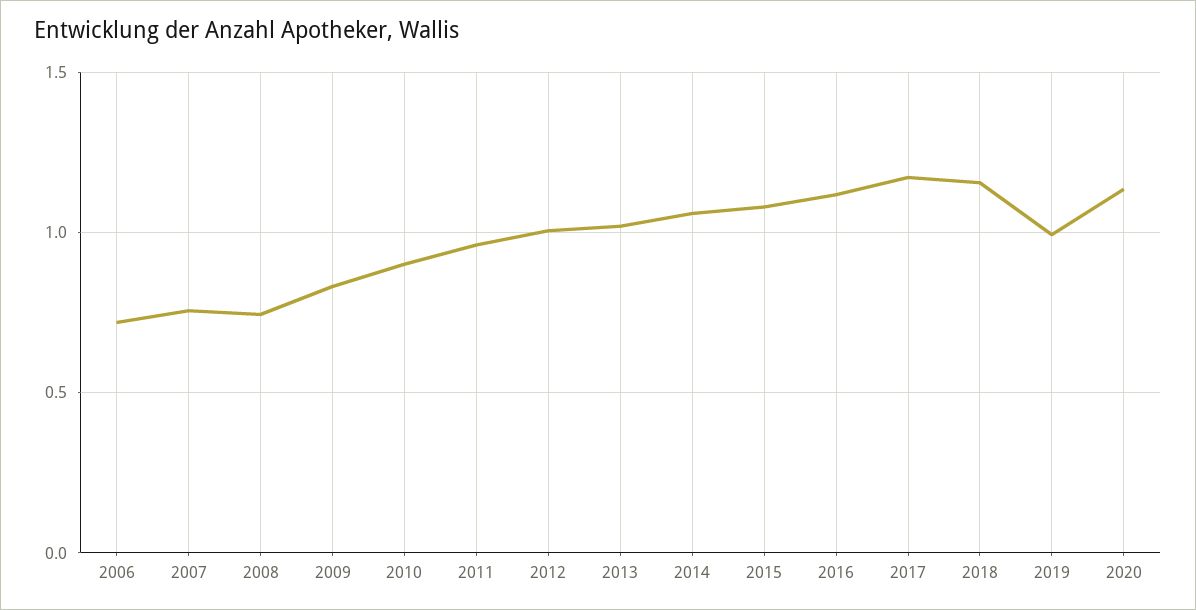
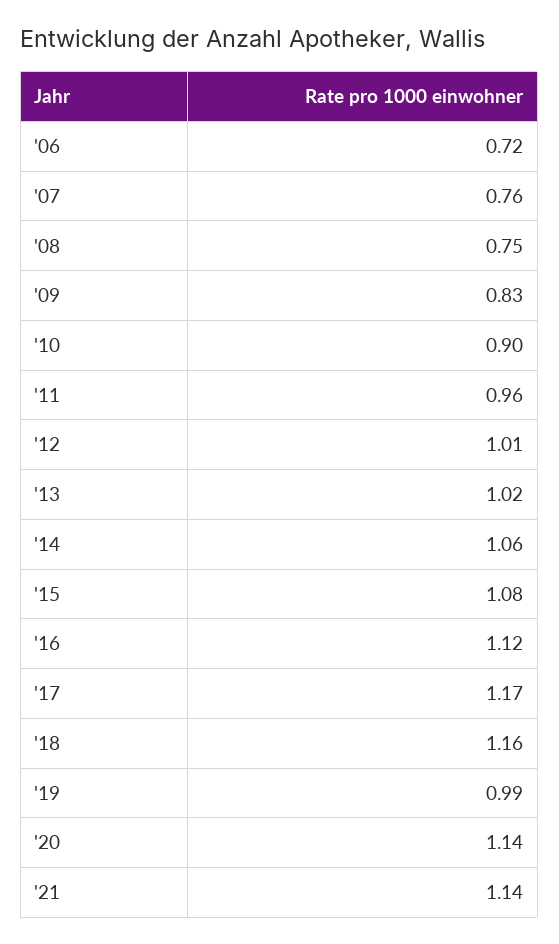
'21: none -> 1.14

